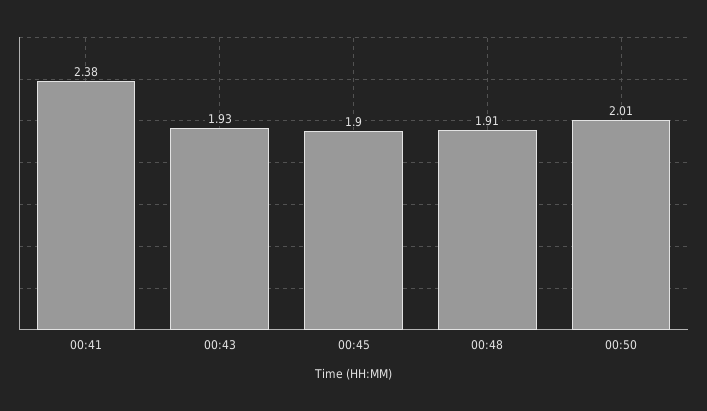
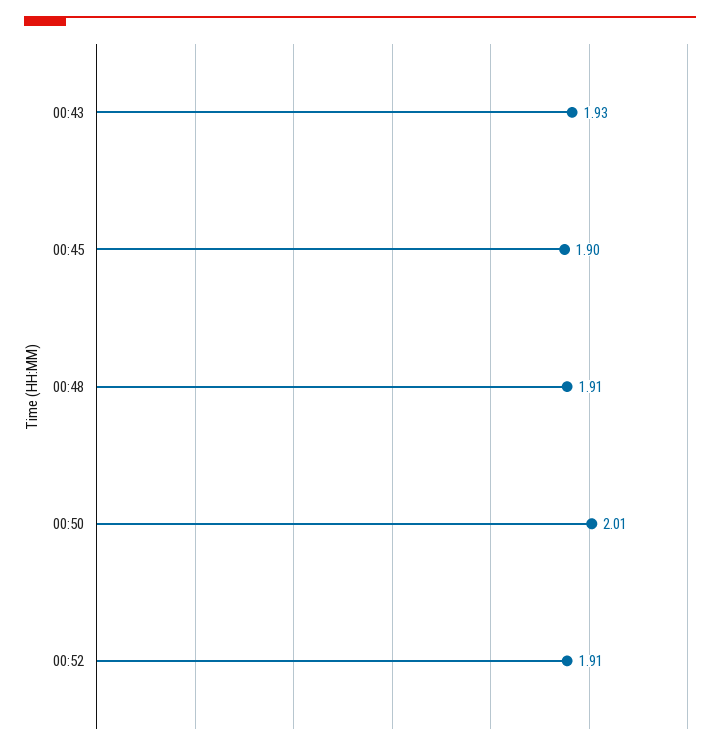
00:41: 2.38 -> none
00:52: none -> 1.91

